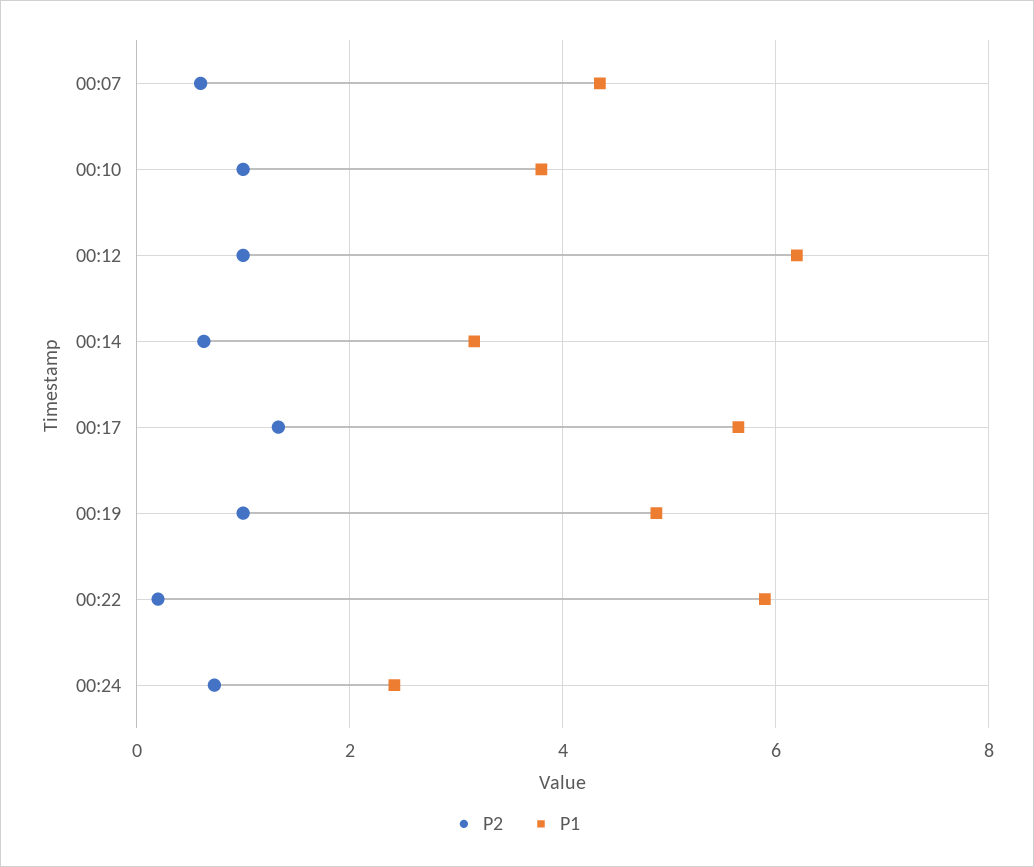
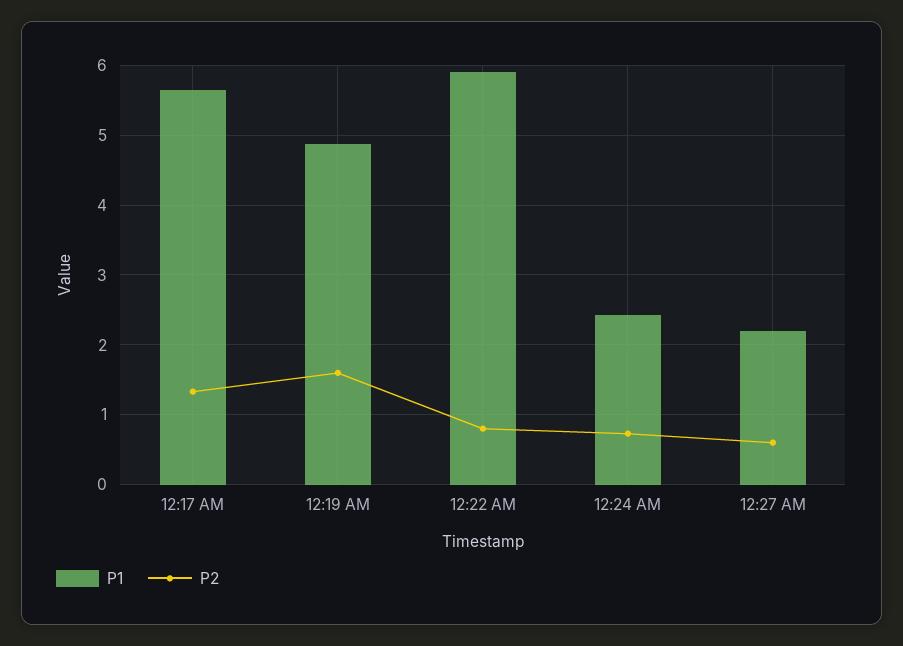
P2, 00:07: 0.6 -> none
P1, 00:07: 4.4 -> none
P2, 00:10: 1 -> none
P1, 00:10: 3.8 -> none
P2, 00:12: 1 -> none
P1, 00:12: 6.2 -> none
P2, 00:14: 0.6 -> none
P1, 00:14: 3.2 -> none
P2, 00:19: 1 -> 1.6
P2, 00:22: 0.2 -> 0.8
P1, 12:27 AM: none -> 2.2
P2, 12:27 AM: none -> 0.6

